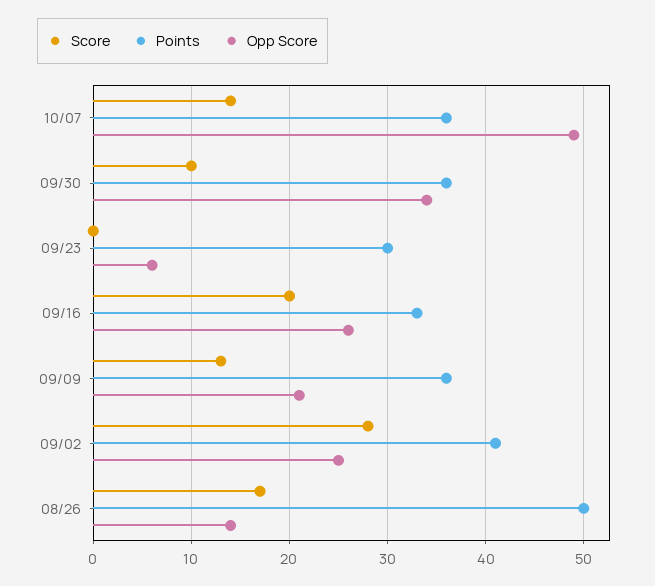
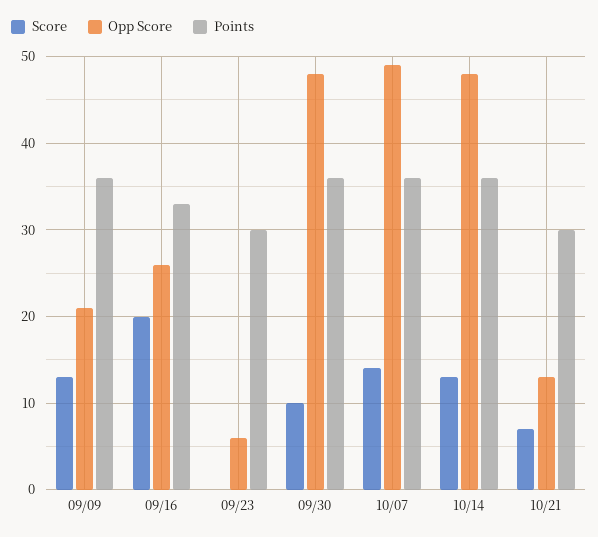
Opp Score, 09/30: 34 -> 48
Score, 09/02: 28 -> none
Points, 09/02: 41 -> none
Opp Score, 09/02: 25 -> none
Score, 08/26: 17 -> none
Points, 08/26: 50 -> none
Opp Score, 08/26: 14 -> none
Score, 10/14: none -> 13
Opp Score, 10/14: none -> 48
Points, 10/14: none -> 36
Score, 10/21: none -> 7
Opp Score, 10/21: none -> 13
Points, 10/21: none -> 30

